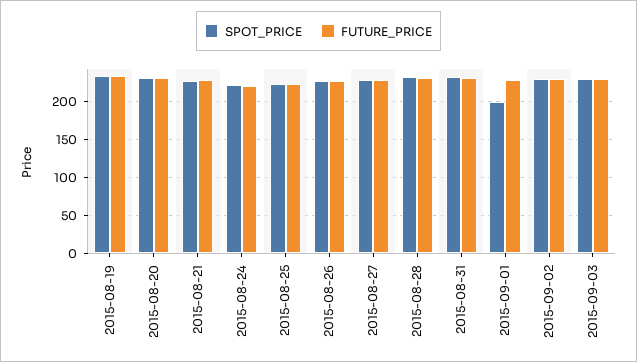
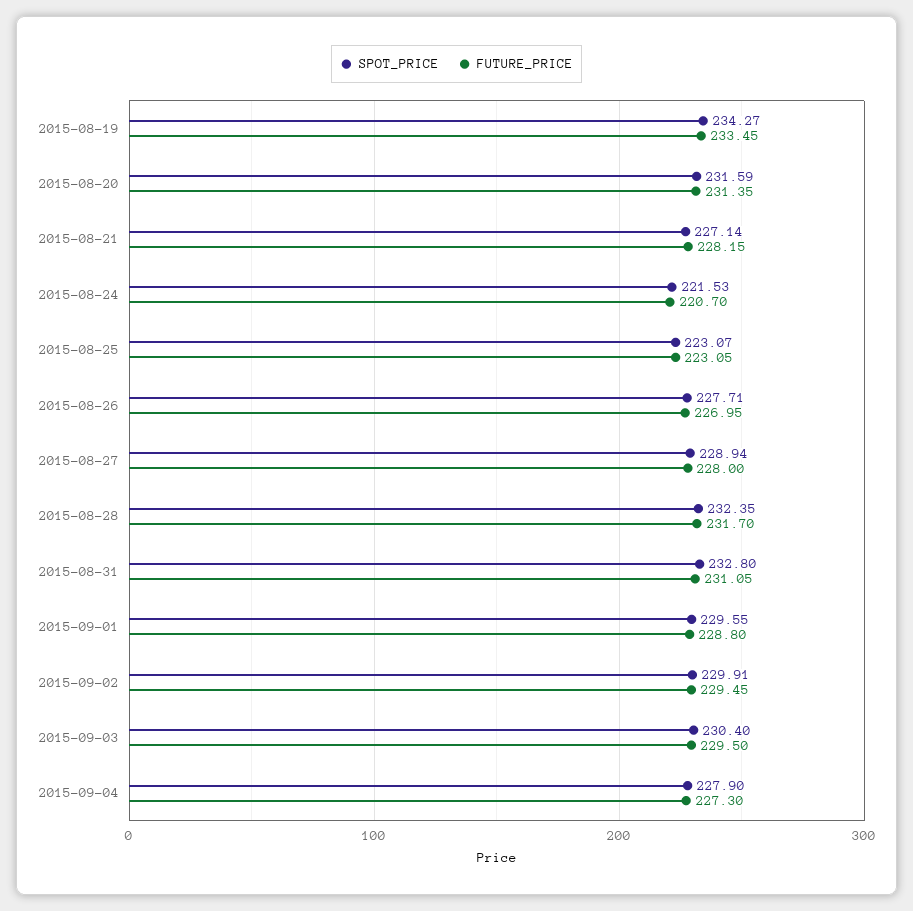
SPOT_PRICE, 2015-09-01: 200 -> 229.55
SPOT_PRICE, 2015-09-04: none -> 227.9
FUTURE_PRICE, 2015-09-04: none -> 227.3

